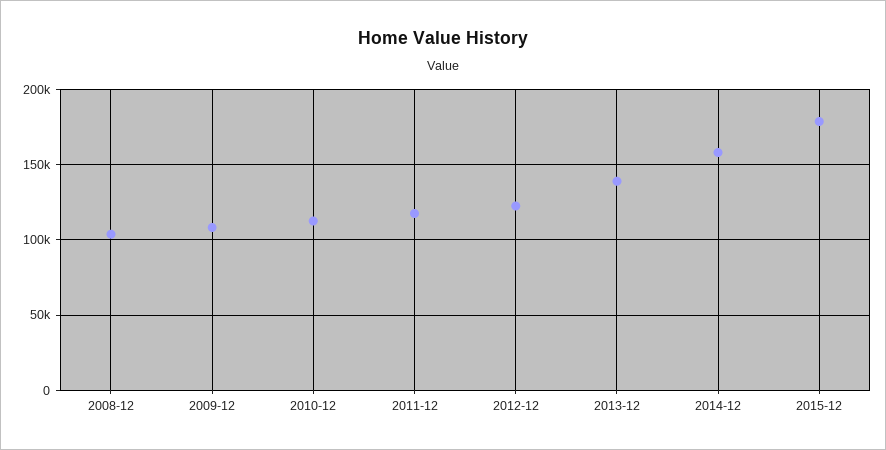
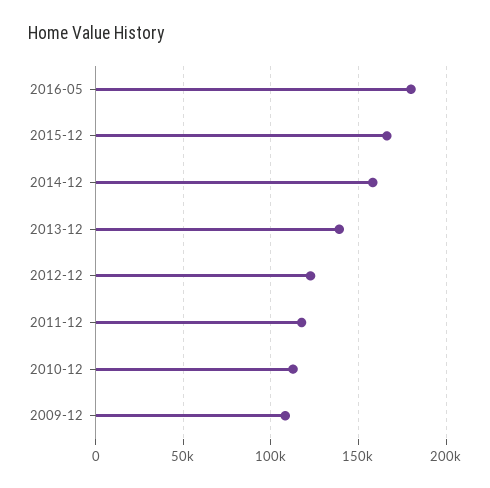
2008-12: 105000 -> none
2015-12: 180000 -> 165000
2016-05: none -> 180000

